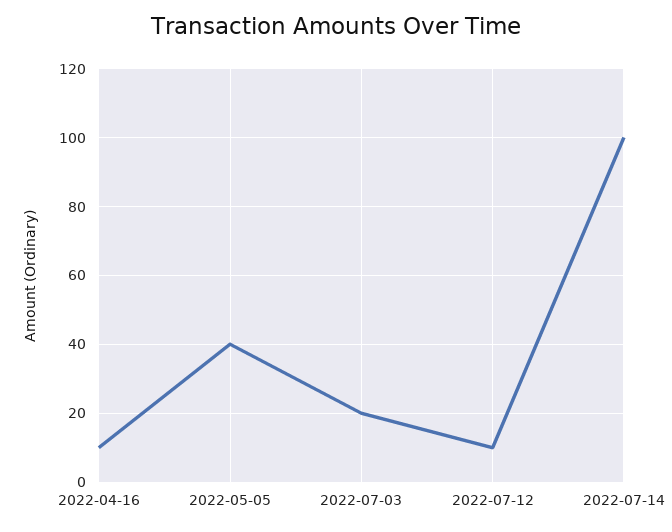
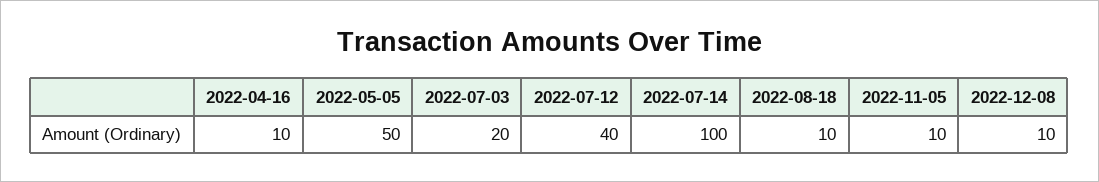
2022-05-05: 40 -> 50
2022-07-12: 10 -> 40
2022-08-18: none -> 10
2022-11-05: none -> 10
2022-12-08: none -> 10

